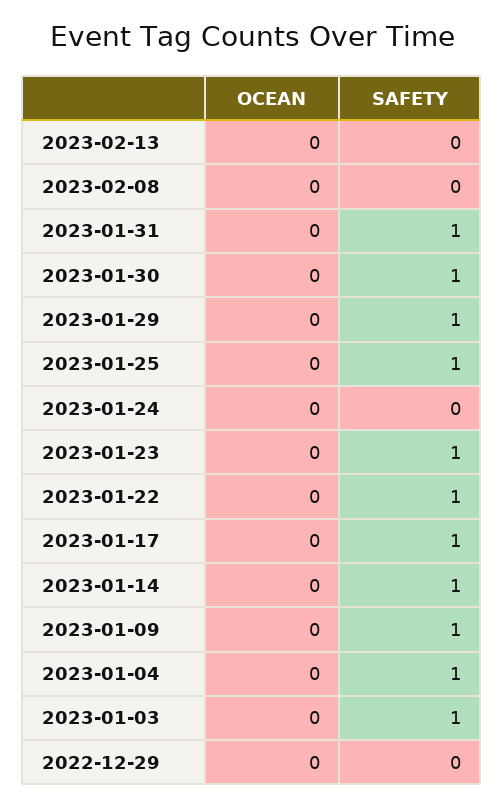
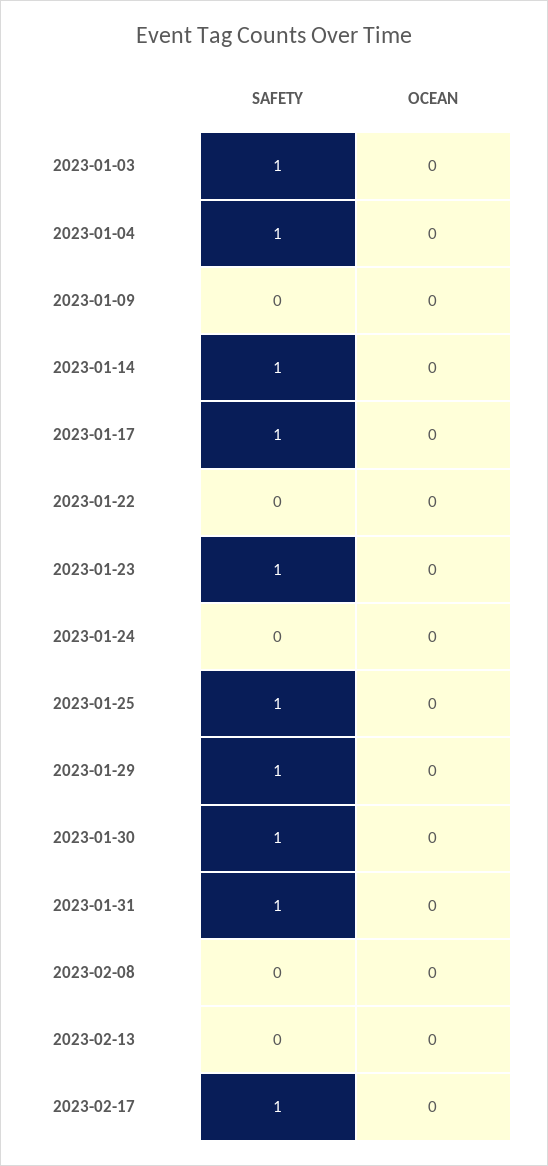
SAFETY, 2023-01-22: 1 -> 0
SAFETY, 2023-01-09: 1 -> 0
OCEAN, 2022-12-29: 0 -> none
SAFETY, 2022-12-29: 0 -> none
SAFETY, 2023-02-17: none -> 1
OCEAN, 2023-02-17: none -> 0

